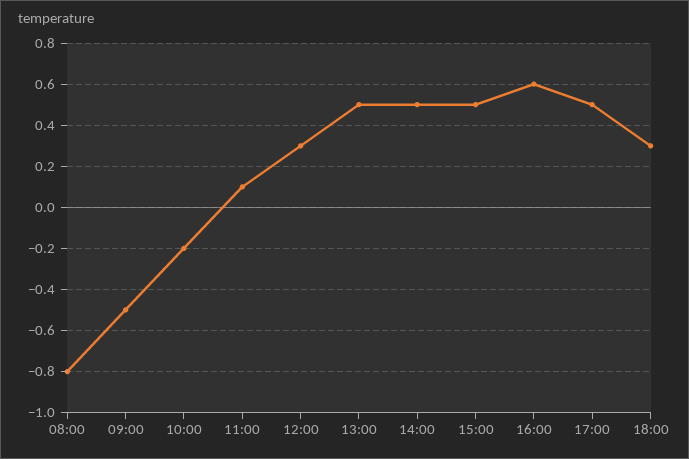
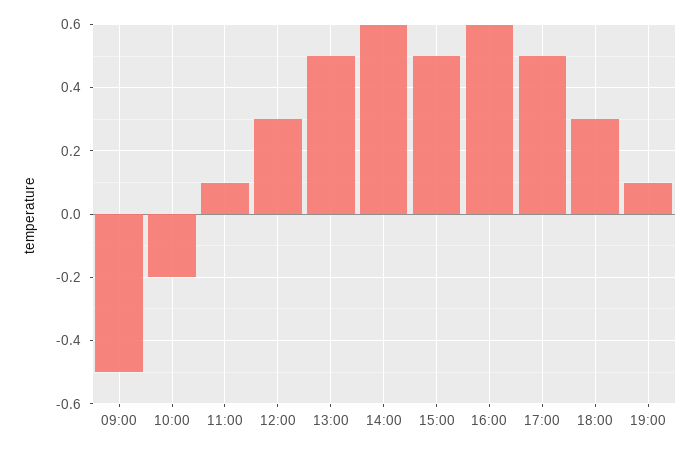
08:00: -0.8 -> none
14:00: 0.5 -> 0.6
19:00: none -> 0.1

